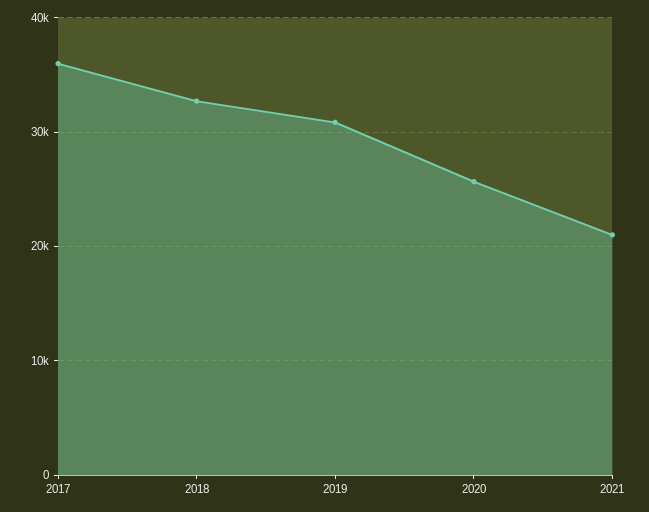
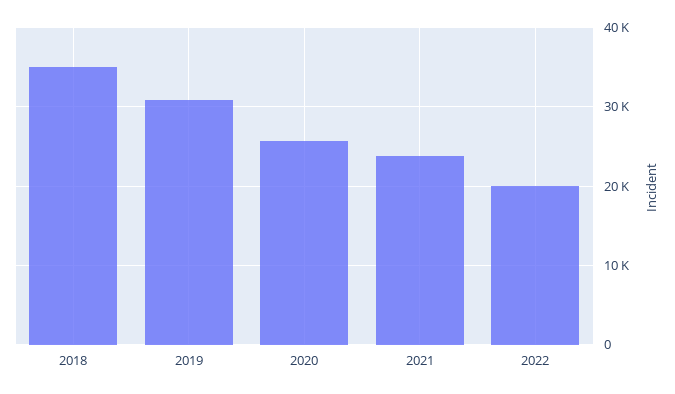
2017: 36000 -> none
2018: 33000 -> 35000
2021: 21000 -> 24000
2022: none -> 20000

